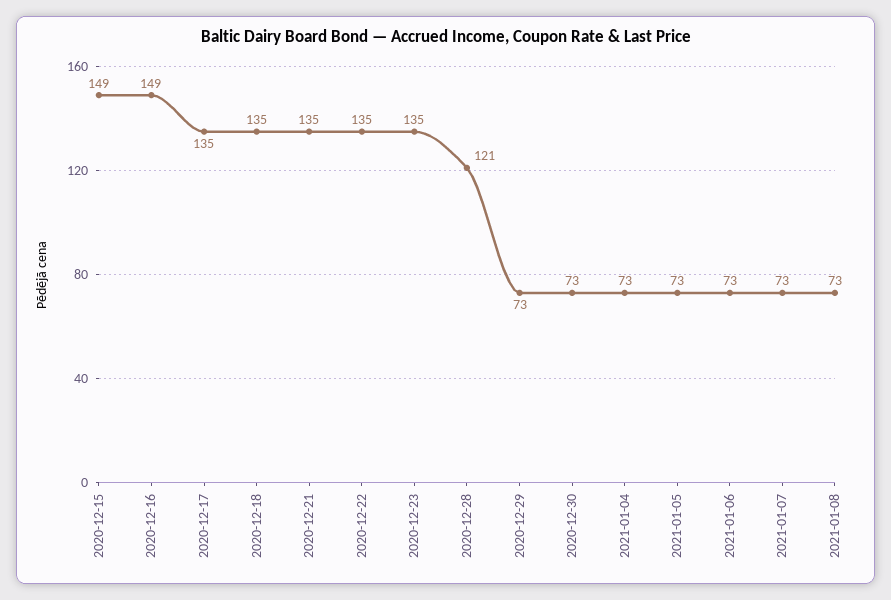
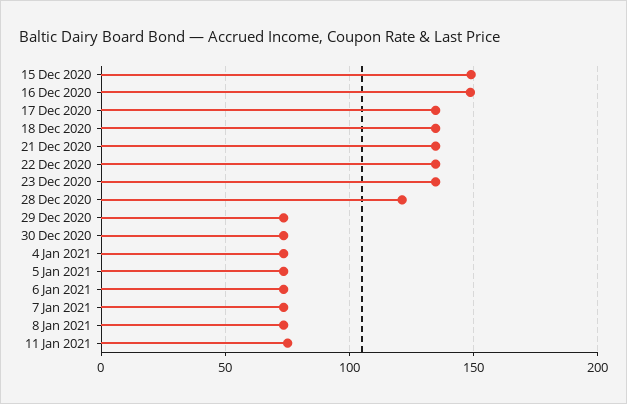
11 Jan 2021: none -> 75

